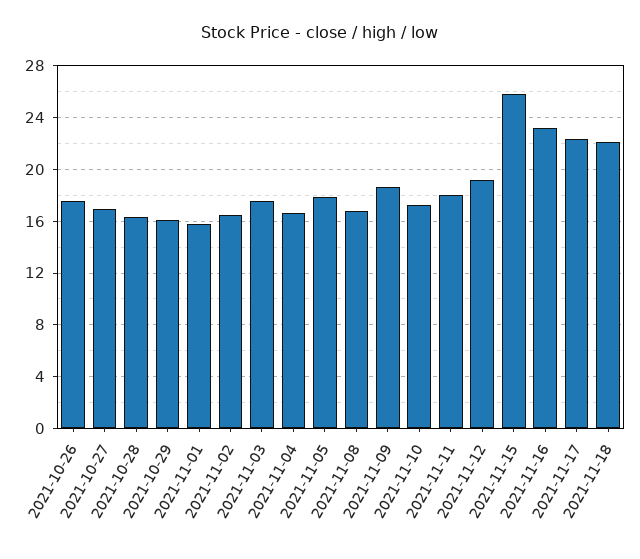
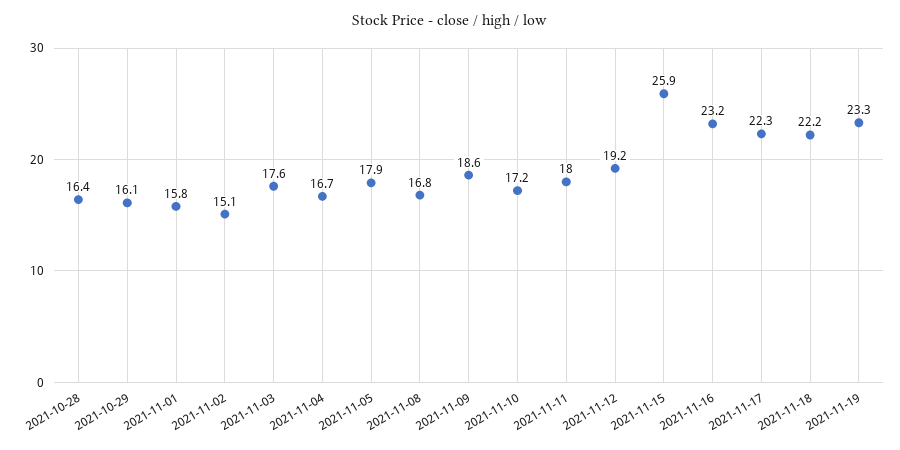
2021-10-26: 17.5 -> none
2021-10-27: 17 -> none
2021-11-02: 16.5 -> 15.1
2021-11-19: none -> 23.3

